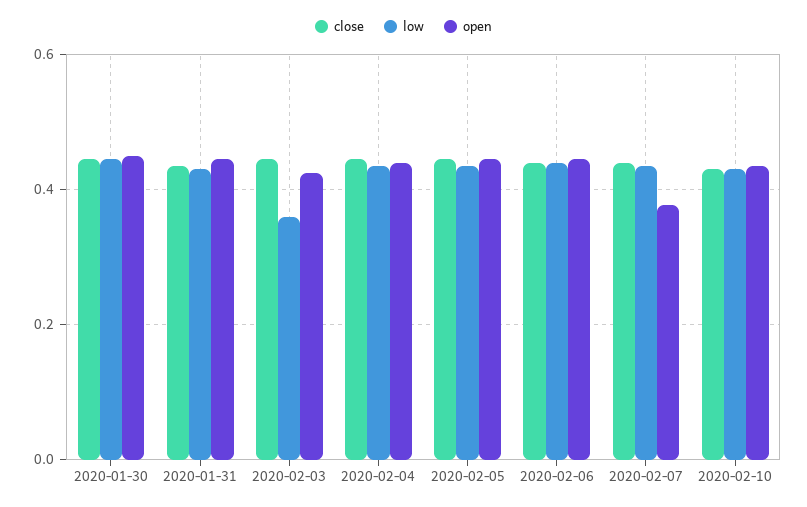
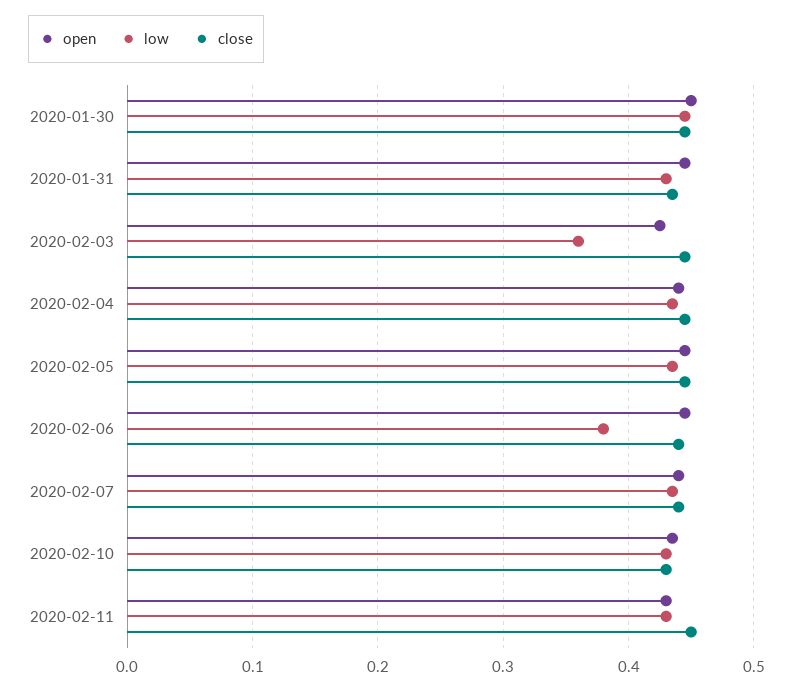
low, 2020-02-06: 0.44 -> 0.38
open, 2020-02-07: 0.38 -> 0.44
open, 2020-02-11: none -> 0.43
low, 2020-02-11: none -> 0.43
close, 2020-02-11: none -> 0.45

